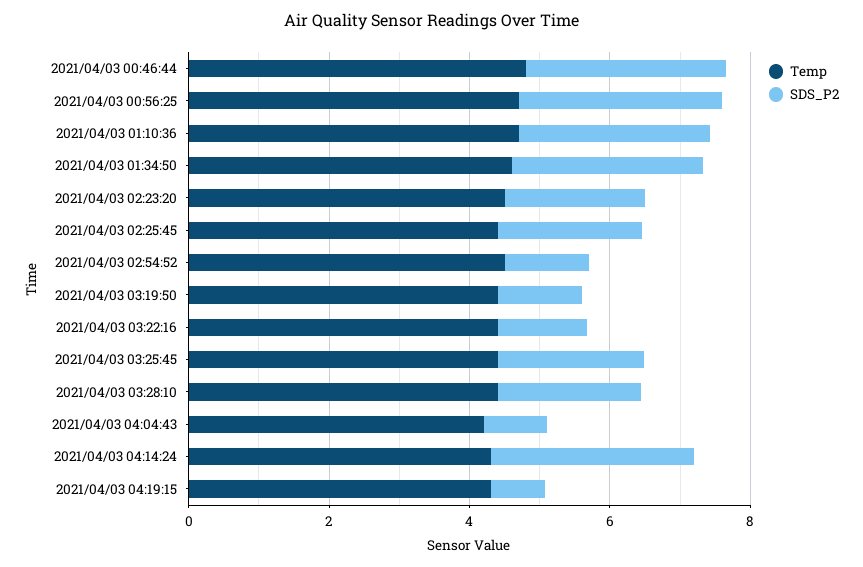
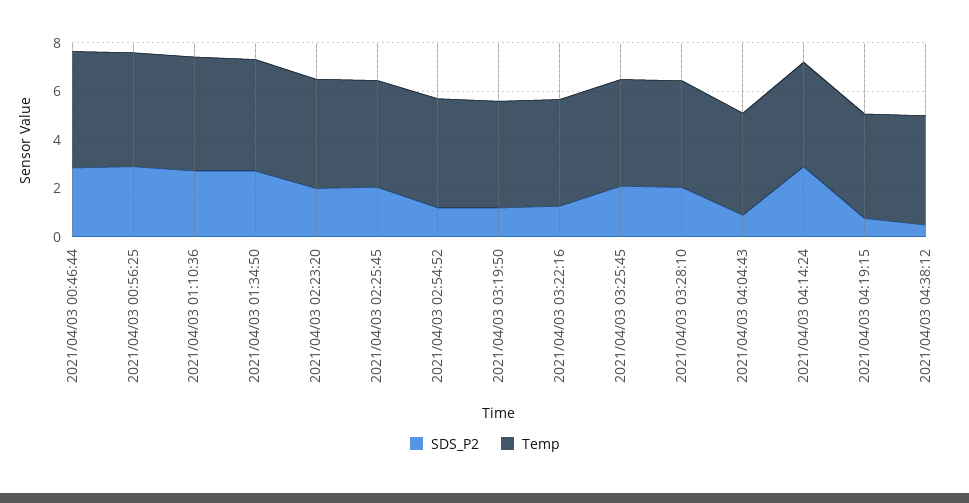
SDS_P2, 2021/04/03 04:38:12: none -> 0.5
Temp, 2021/04/03 04:38:12: none -> 4.5

